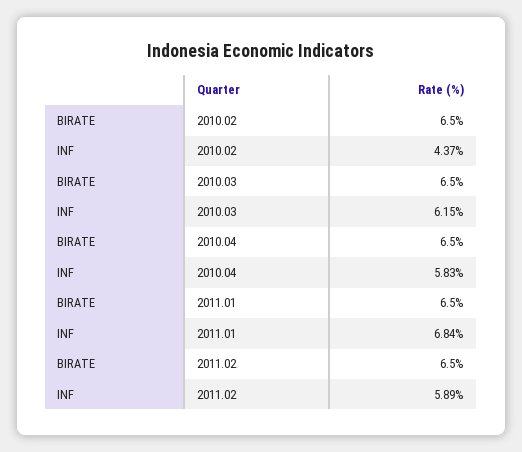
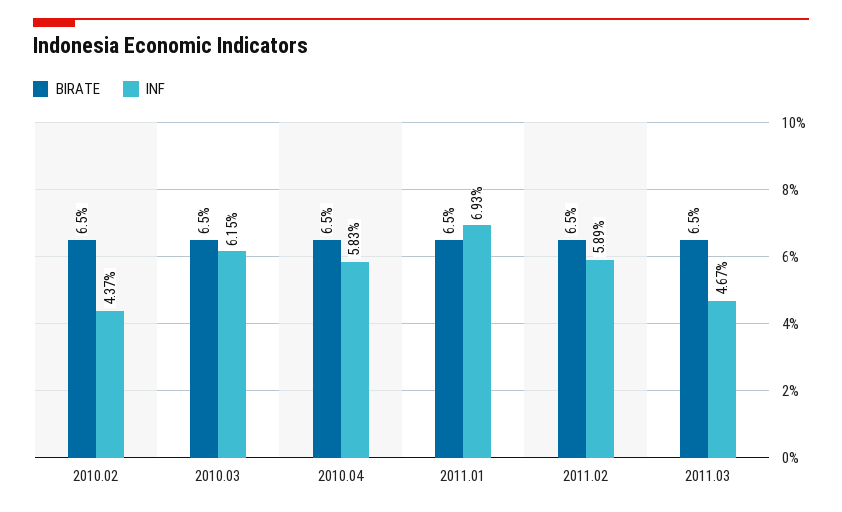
INF, 2011.01: 6.84 -> 6.93
BIRATE, 2011.03: none -> 6.5
INF, 2011.03: none -> 4.67

